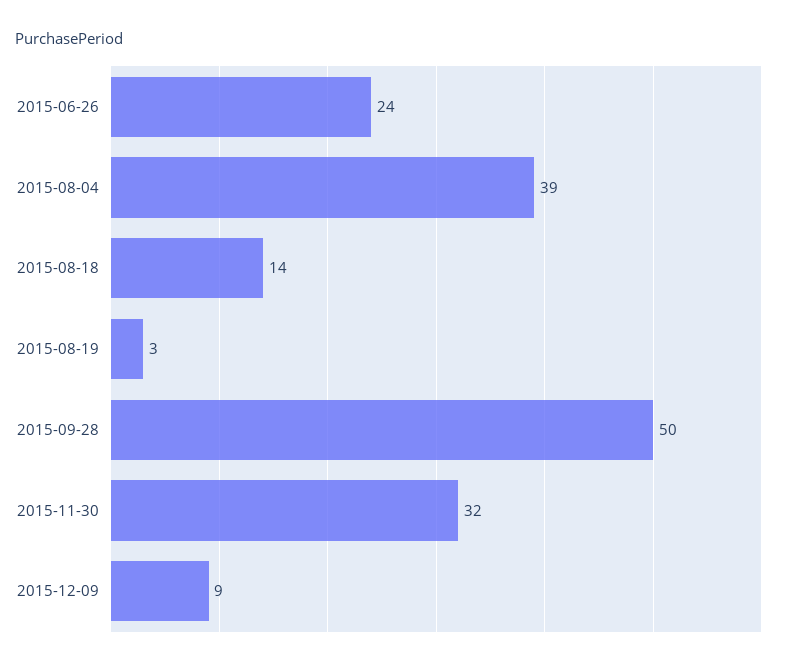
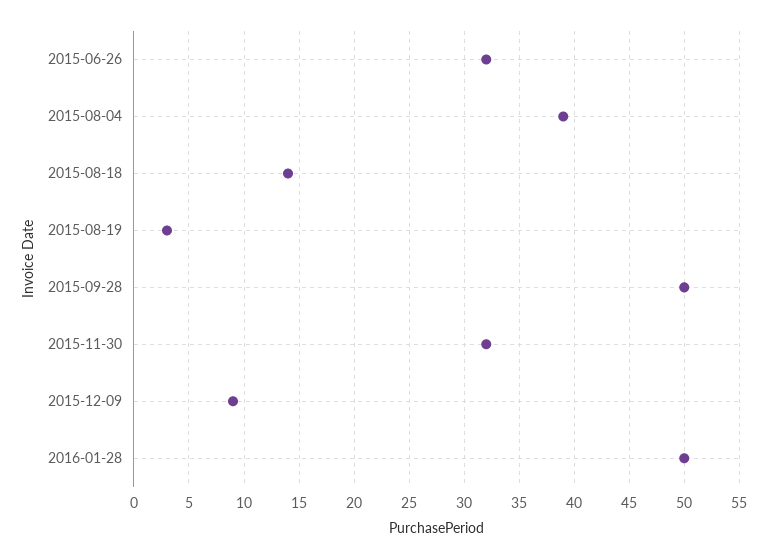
2015-06-26: 24 -> 32
2016-01-28: none -> 50

